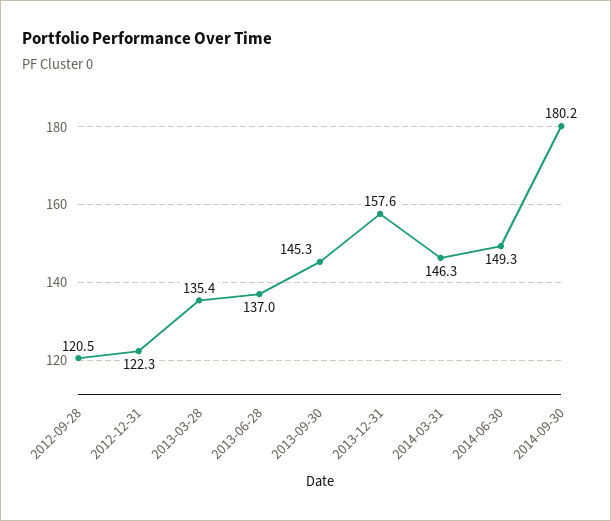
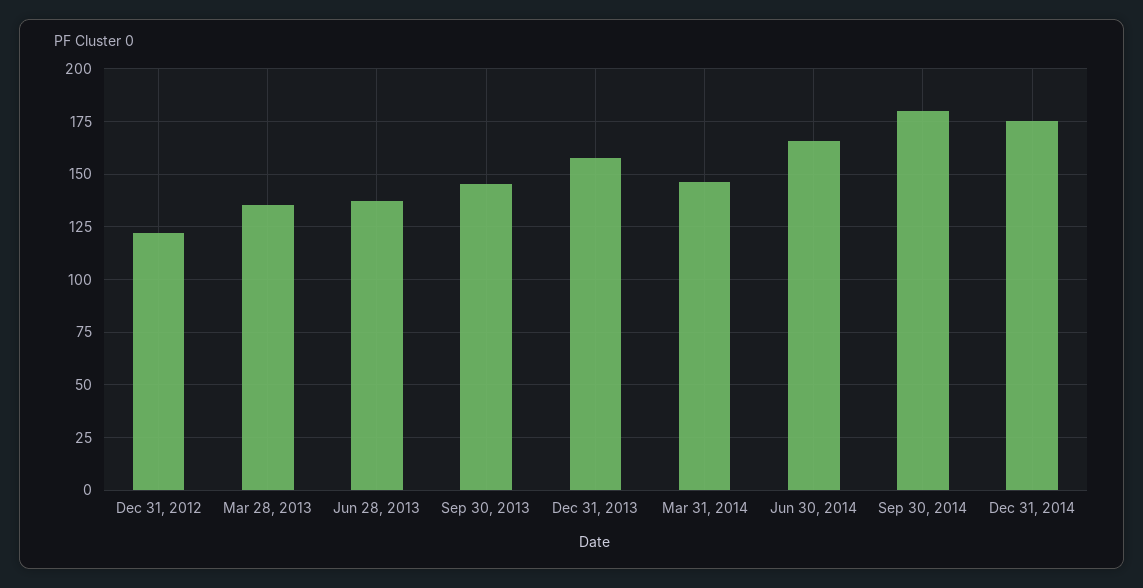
2012-09-28: 120.5 -> none
2014-06-30: 149.3 -> 165
Dec 31, 2014: none -> 175

